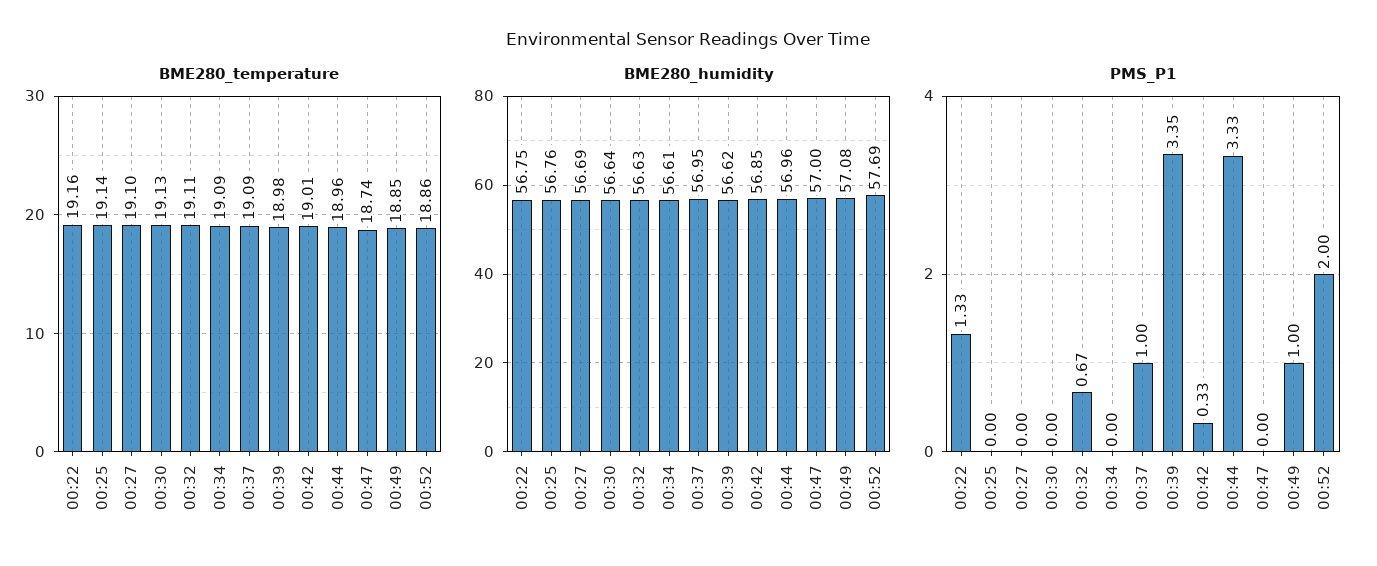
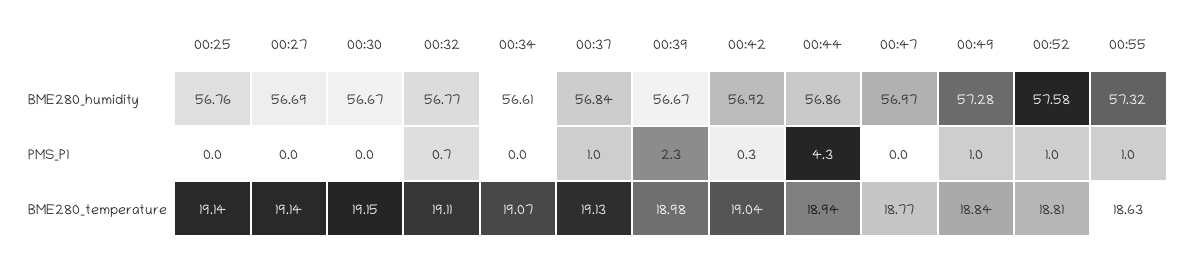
BME280_temperature, 00:22: 19.16 -> none
BME280_temperature, 00:27: 19.1 -> 19.14
BME280_temperature, 00:30: 19.13 -> 19.15
BME280_temperature, 00:34: 19.09 -> 19.07
BME280_temperature, 00:37: 19.09 -> 19.13
BME280_temperature, 00:42: 19.01 -> 19.04
BME280_temperature, 00:44: 18.96 -> 18.94
BME280_temperature, 00:47: 18.74 -> 18.77
BME280_temperature, 00:49: 18.85 -> 18.84
BME280_temperature, 00:52: 18.86 -> 18.81
BME280_humidity, 00:22: 56.75 -> none
BME280_humidity, 00:30: 56.64 -> 56.67
BME280_humidity, 00:32: 56.63 -> 56.77
BME280_humidity, 00:37: 56.95 -> 56.84
BME280_humidity, 00:39: 56.62 -> 56.67
BME280_humidity, 00:42: 56.85 -> 56.92
BME280_humidity, 00:44: 56.96 -> 56.86
BME280_humidity, 00:47: 57 -> 56.97
BME280_humidity, 00:49: 57.08 -> 57.28
BME280_humidity, 00:52: 57.69 -> 57.58
PMS_P1, 00:22: 1.33 -> none
PMS_P1, 00:39: 3.35 -> 2.3
PMS_P1, 00:44: 3.33 -> 4.3
PMS_P1, 00:52: 2 -> 1
BME280_humidity, 00:55: none -> 57.32
PMS_P1, 00:55: none -> 1
BME280_temperature, 00:55: none -> 18.63

